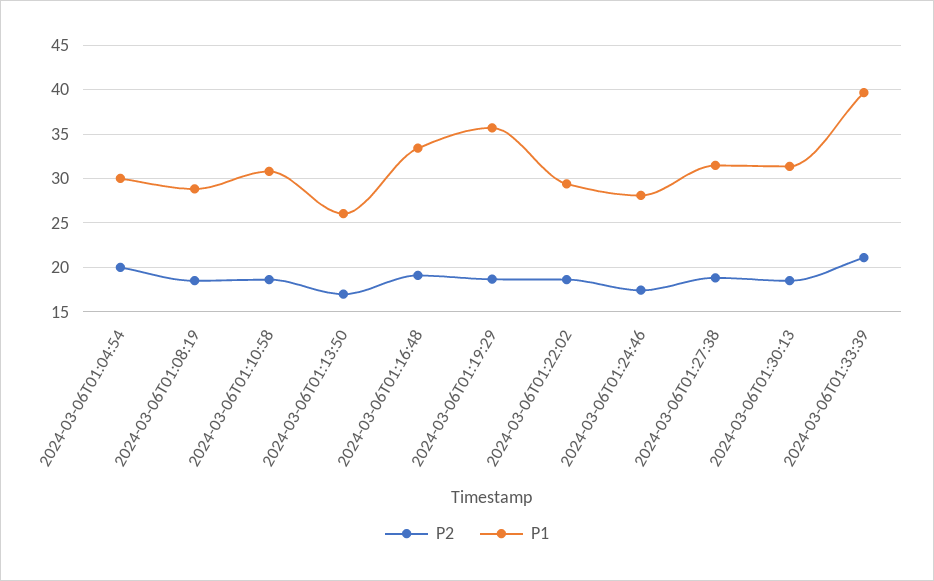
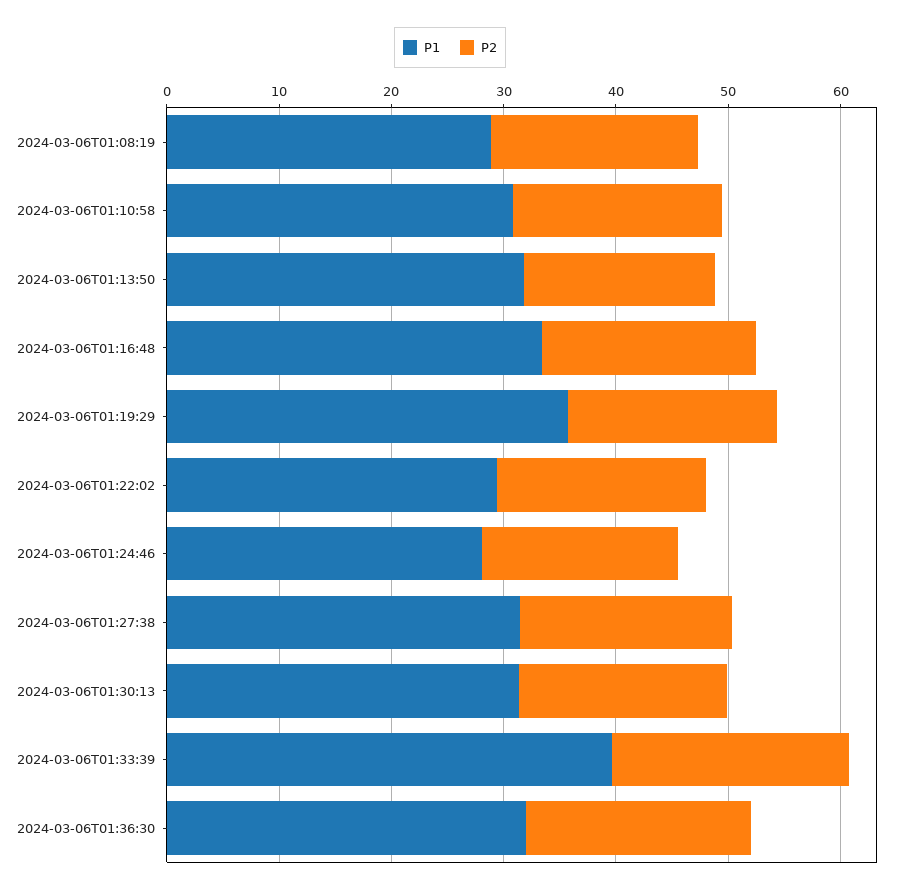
P2, 2024-03-06T01:04:54: 20 -> none
P1, 2024-03-06T01:04:54: 30 -> none
P1, 2024-03-06T01:13:50: 26 -> 32
P1, 2024-03-06T01:36:30: none -> 32
P2, 2024-03-06T01:36:30: none -> 20

